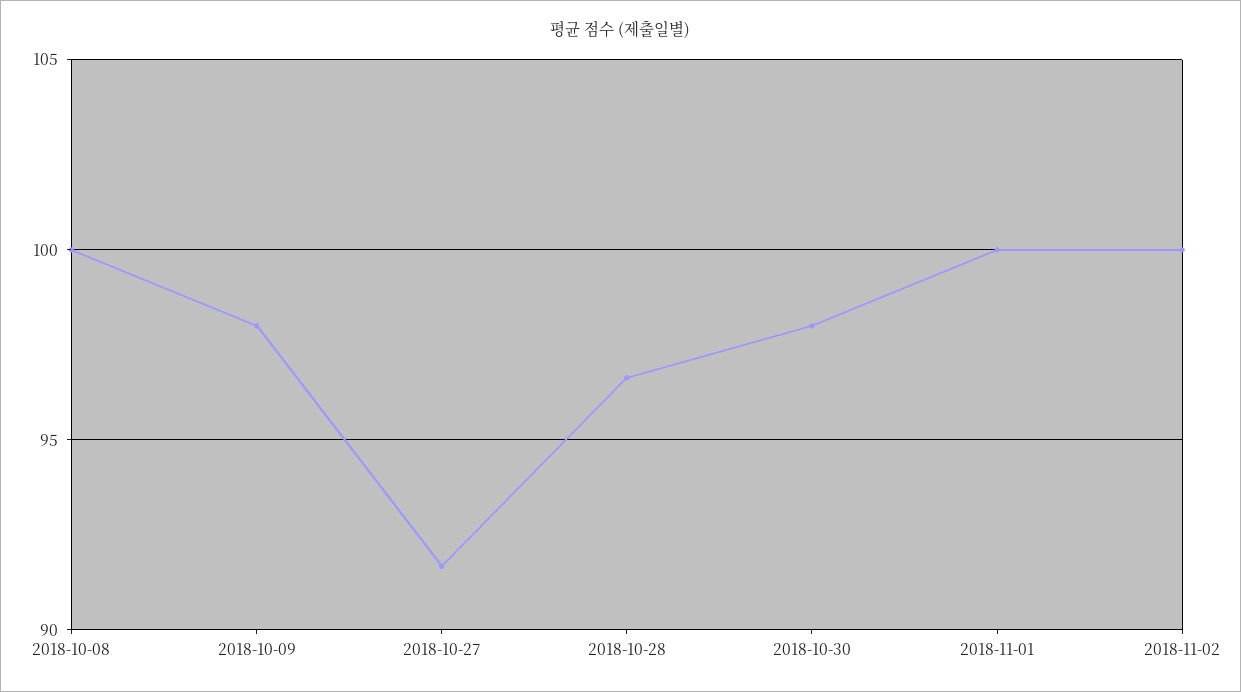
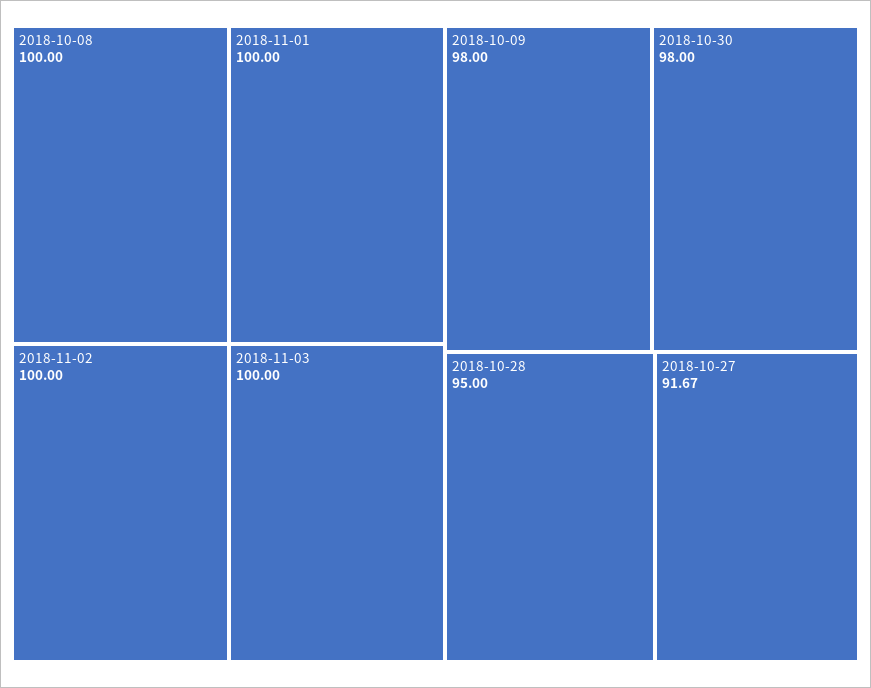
2018-10-28: 96.5 -> 95
2018-11-03: none -> 100

